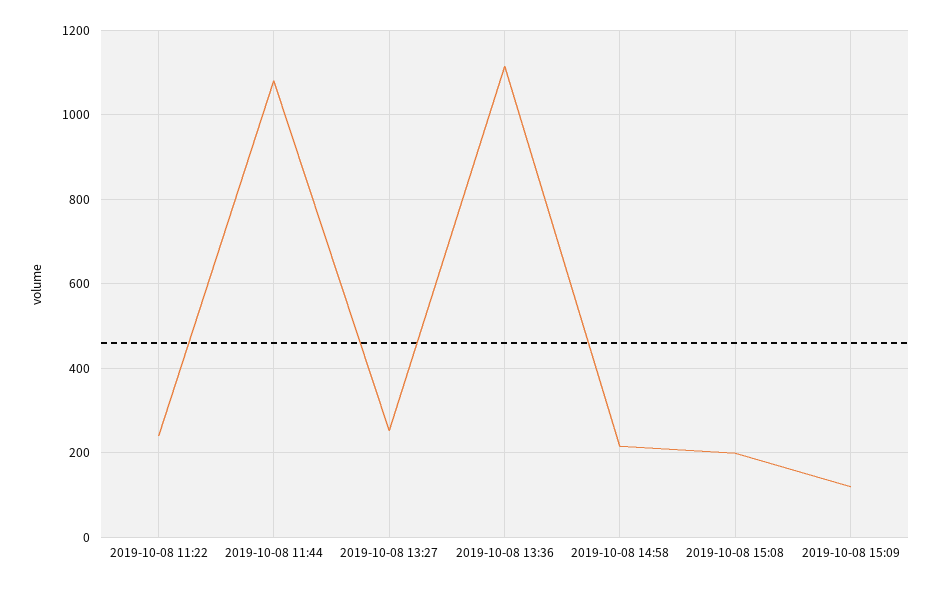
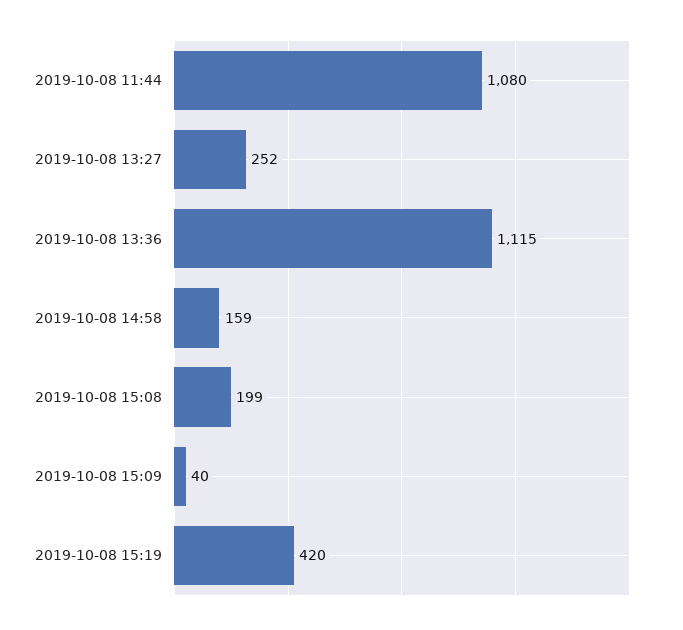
2019-10-08 11:22: 240 -> none
2019-10-08 14:58: 220 -> 159
2019-10-08 15:09: 120 -> 40
2019-10-08 15:19: none -> 420

